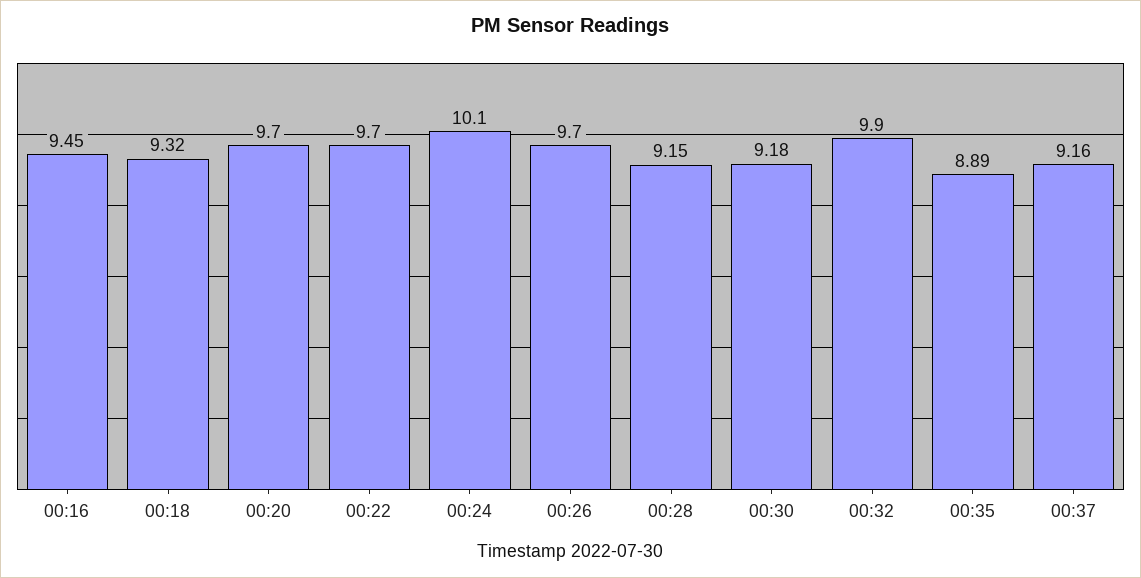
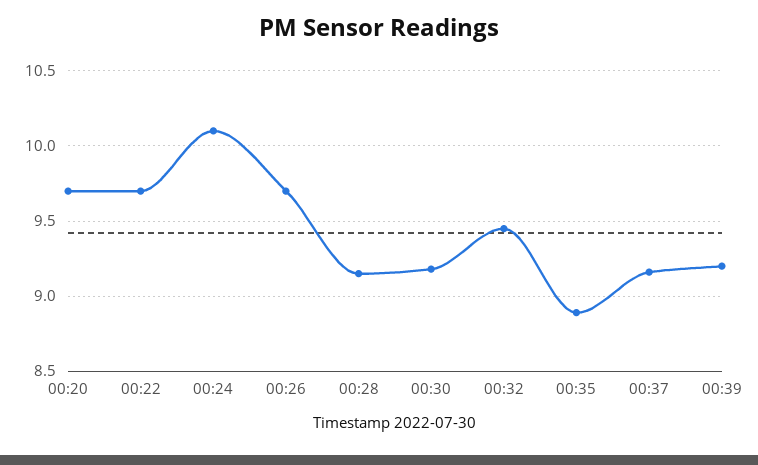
00:16: 9.45 -> none
00:18: 9.32 -> none
00:32: 9.9 -> 9.45
00:39: none -> 9.2

